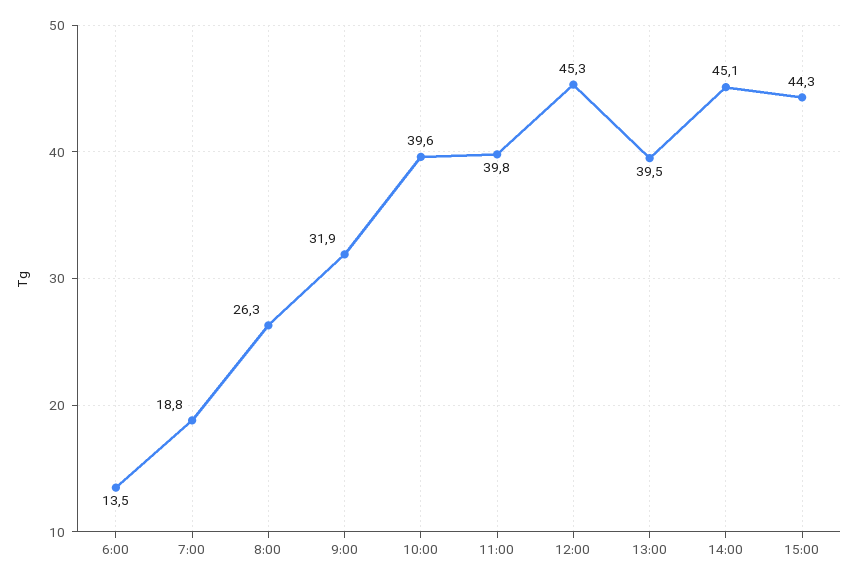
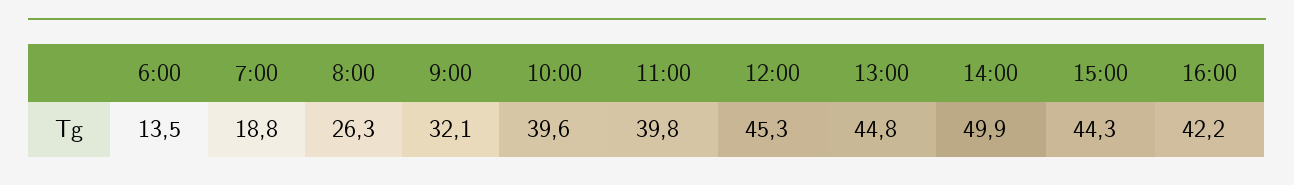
9:00: 31.9 -> 32.1
13:00: 39.5 -> 44.8
14:00: 45.1 -> 49.9
16:00: none -> 42.2

